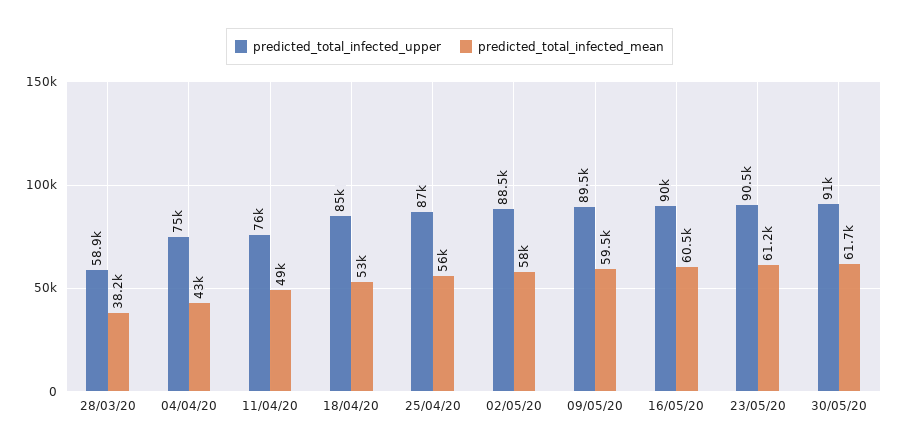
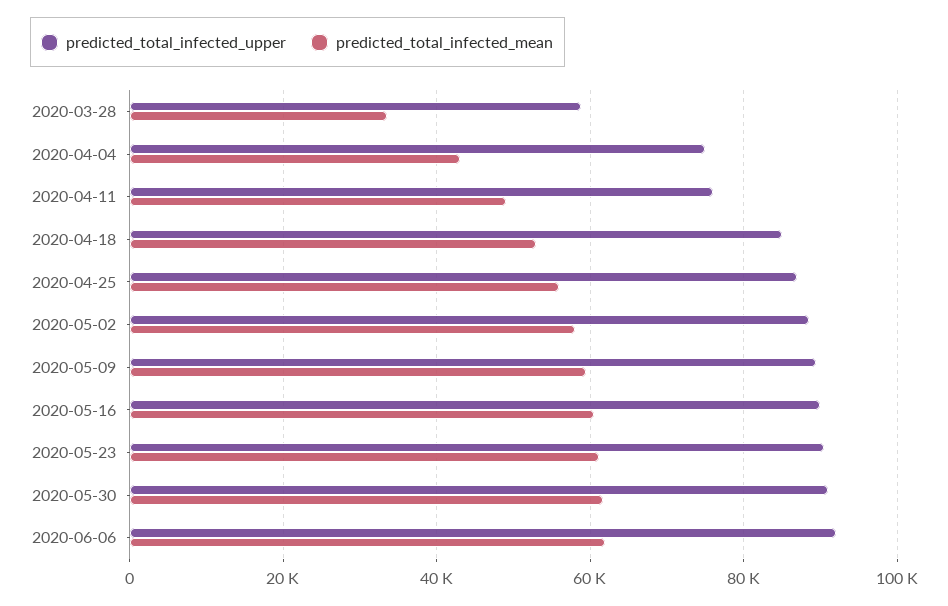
predicted_total_infected_mean, 28/03/20: 38200 -> 34000
predicted_total_infected_upper, 2020-06-06: none -> 92000
predicted_total_infected_mean, 2020-06-06: none -> 62000

